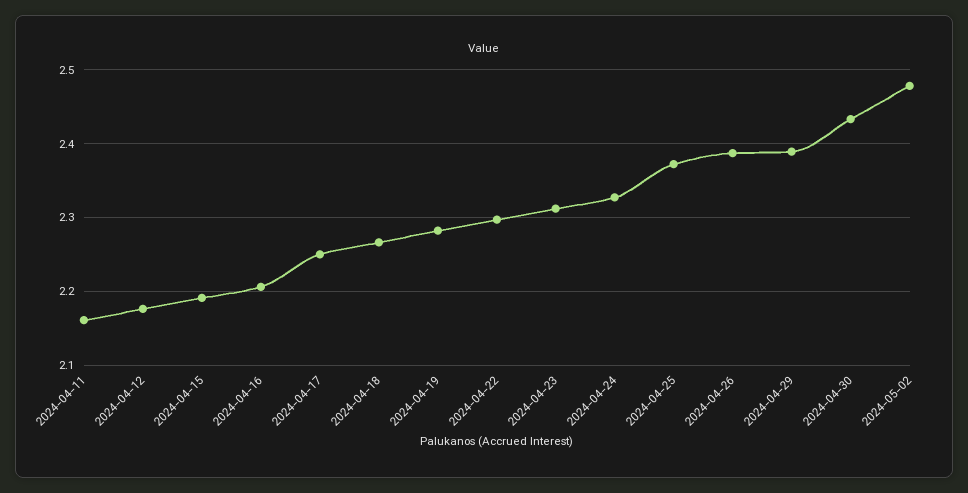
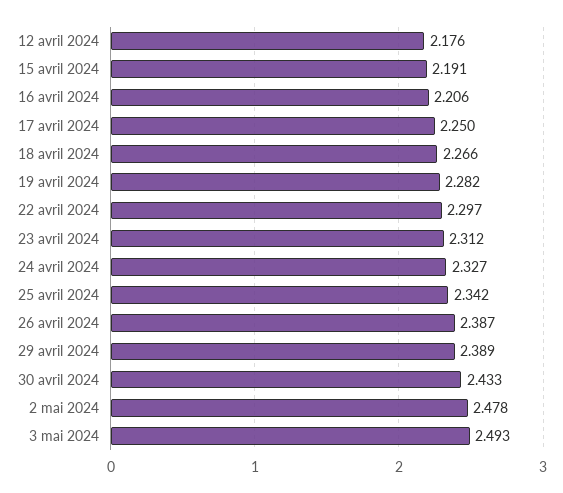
2024-04-11: 2.16 -> none
2024-04-25: 2.37 -> 2.342
3 mai 2024: none -> 2.493

